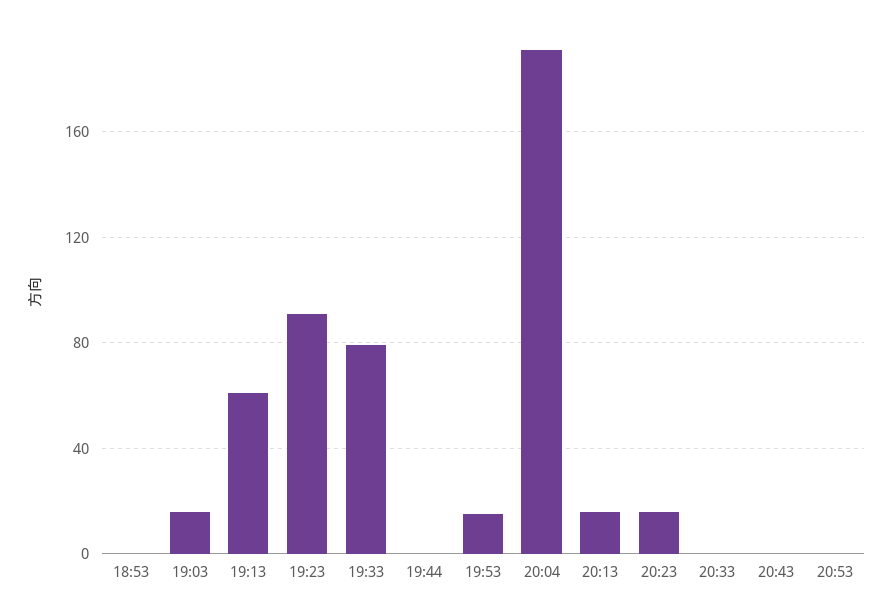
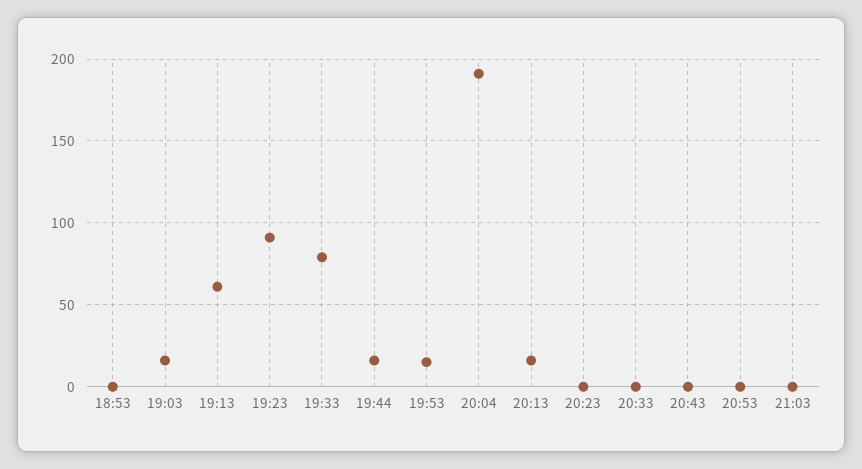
19:44: 0 -> 15
20:23: 15 -> 0
21:03: none -> 0

